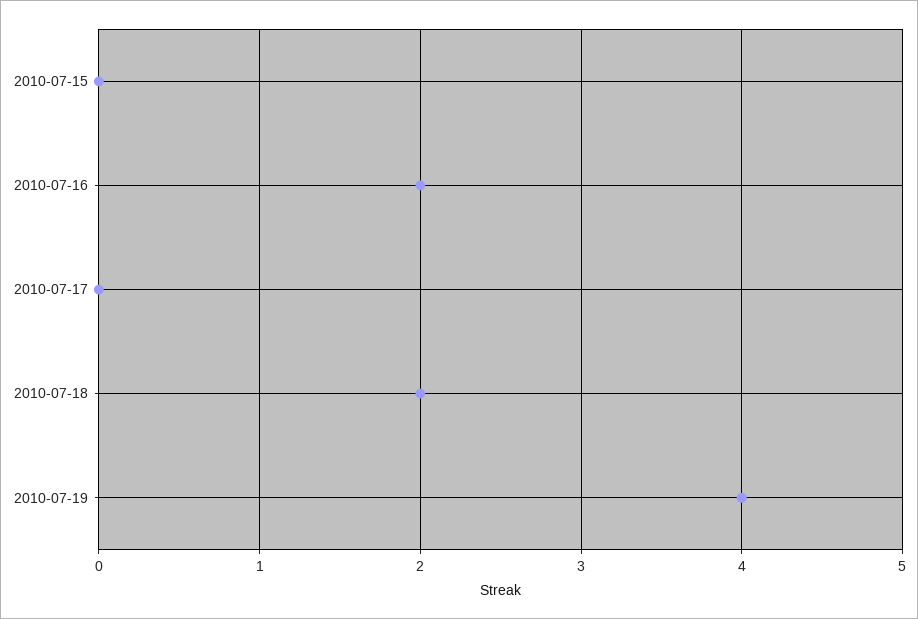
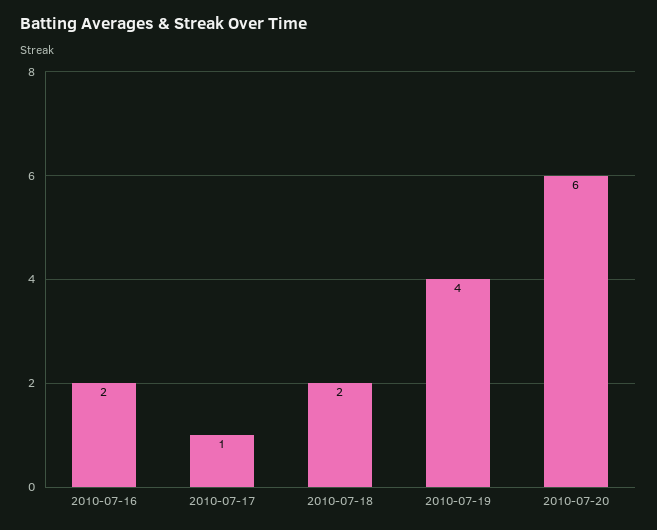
2010-07-15: 0 -> none
2010-07-17: 0 -> 1
2010-07-20: none -> 6

